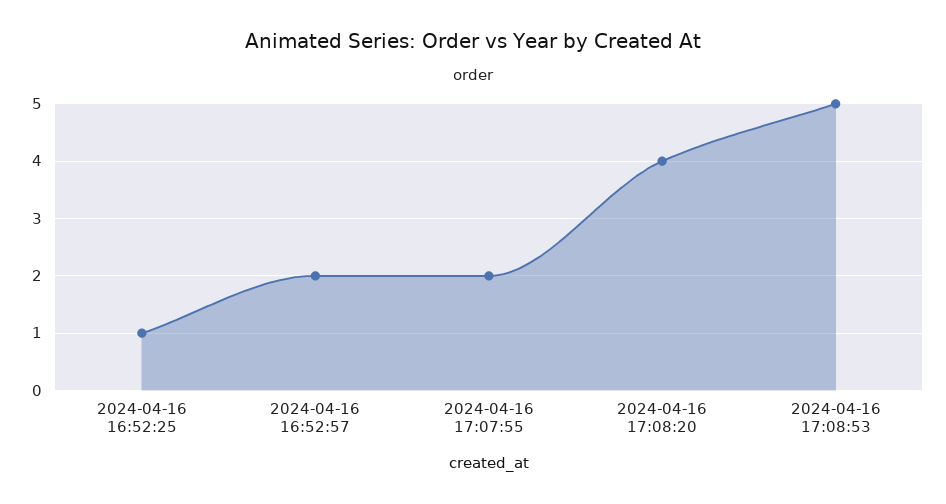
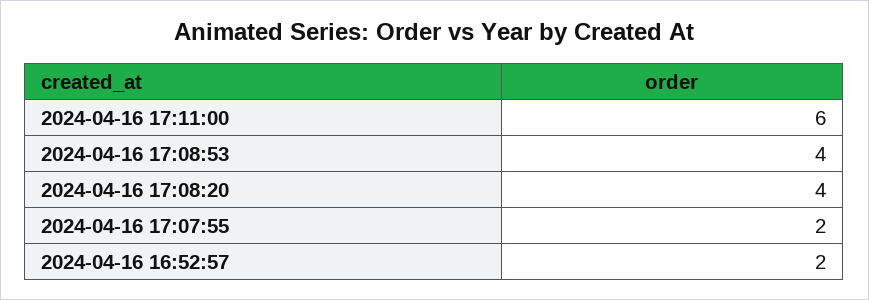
2024-04-16 16:52:25: 1 -> none
2024-04-16 17:08:53: 5 -> 4
2024-04-16 17:11:00: none -> 6

